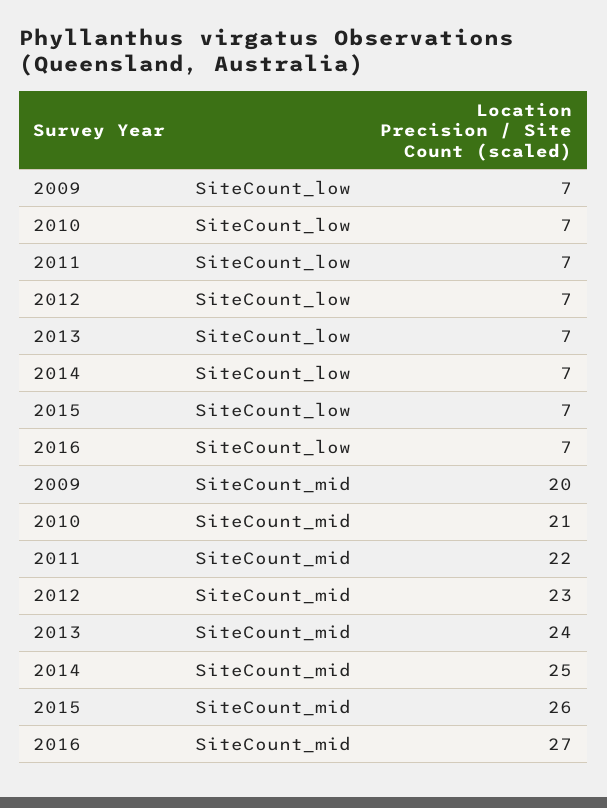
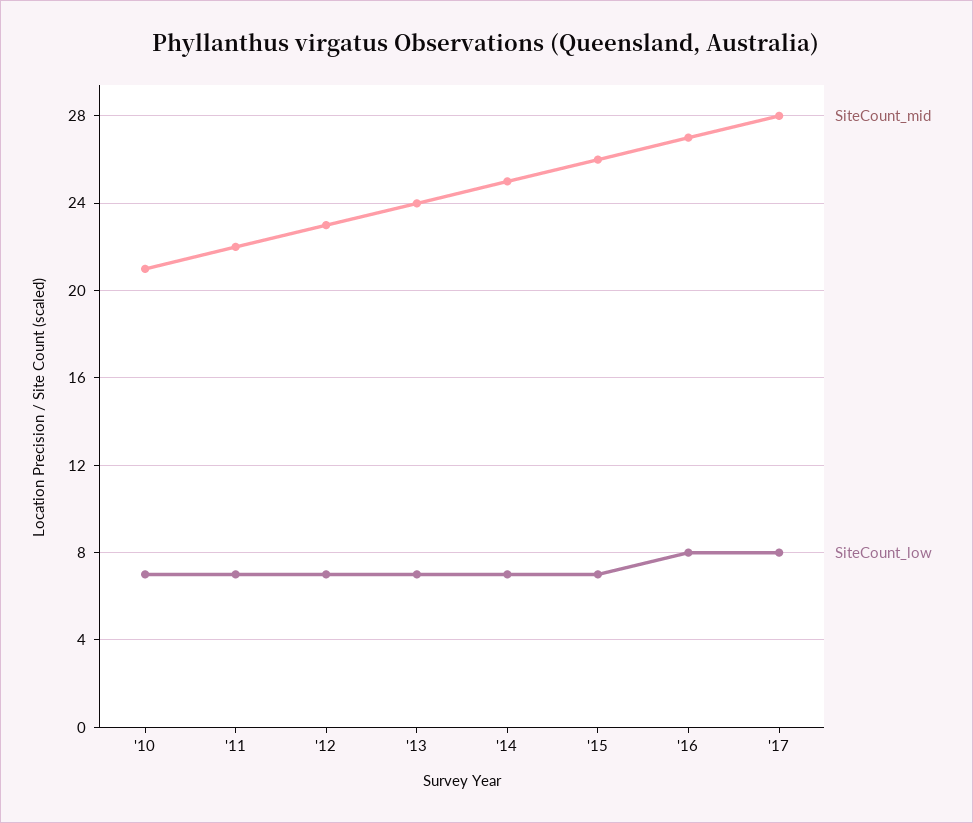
SiteCount_low, 2009: 7 -> none
SiteCount_low, 2016: 7 -> 8
SiteCount_mid, 2009: 20 -> none
SiteCount_mid, '17: none -> 28
SiteCount_low, '17: none -> 8

